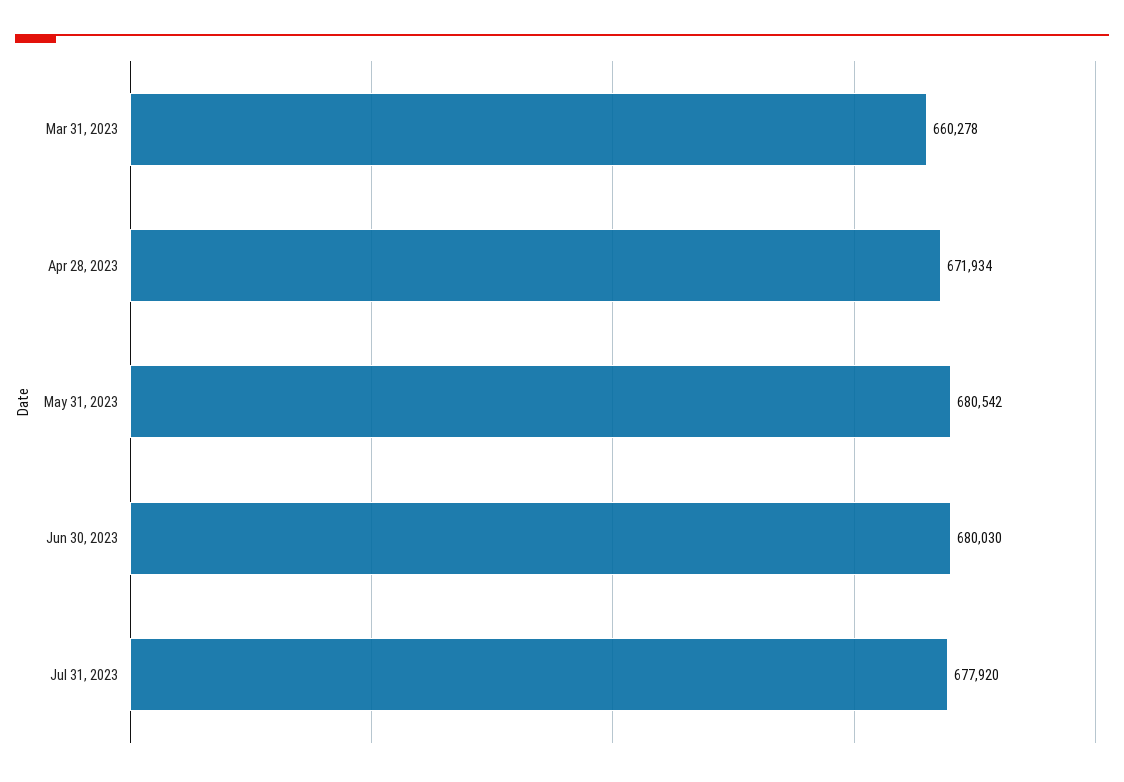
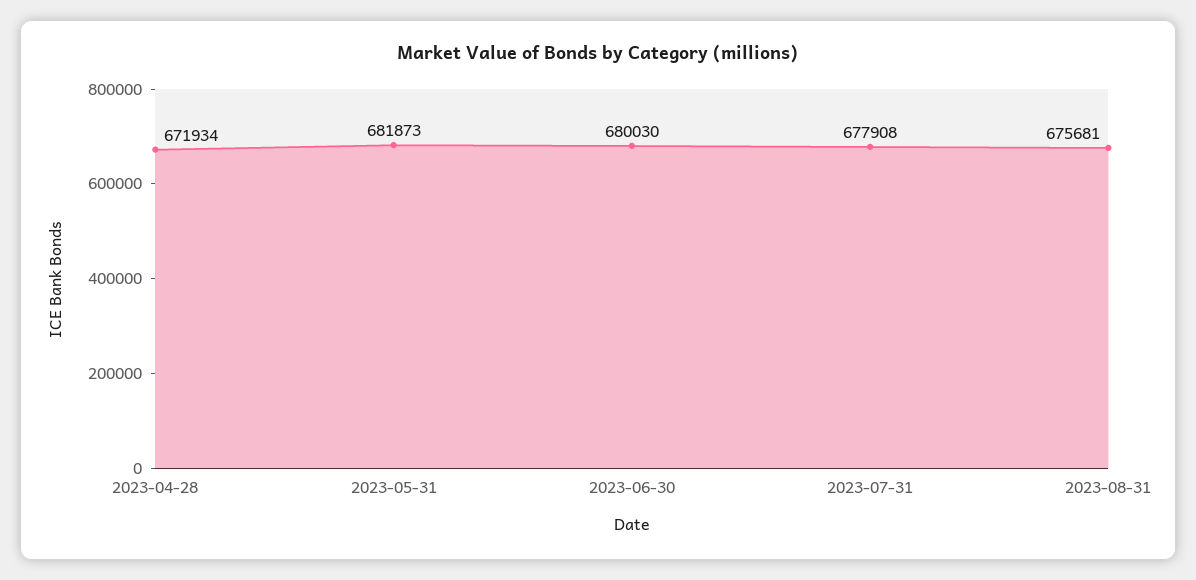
Mar 31, 2023: 660278 -> none
May 31, 2023: 680542 -> 681873
Jul 31, 2023: 677920 -> 677908
2023-08-31: none -> 675681

